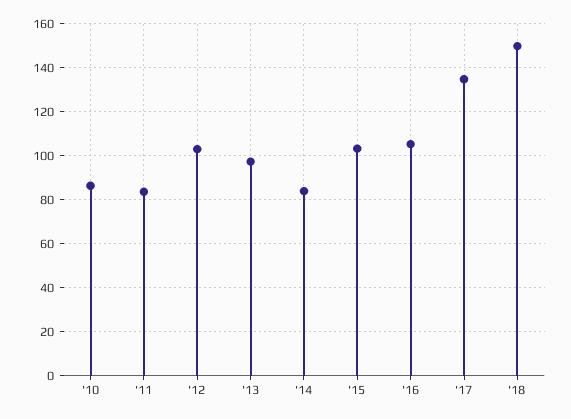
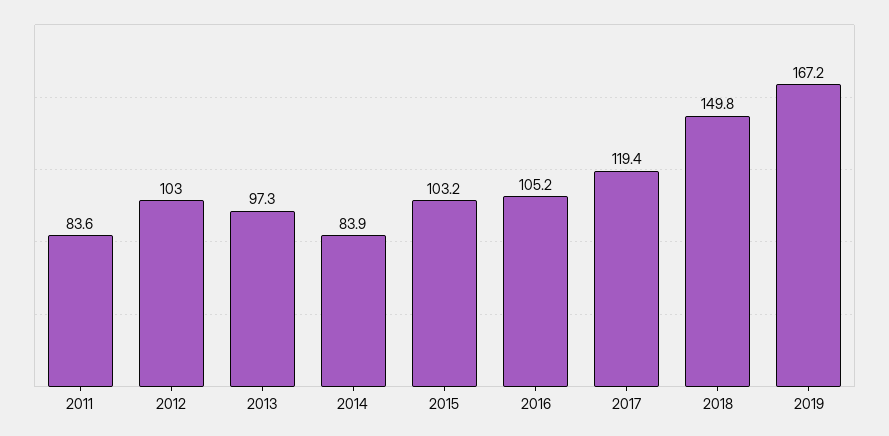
'10: 85 -> none
'17: 135 -> 119.4
2019: none -> 167.2

